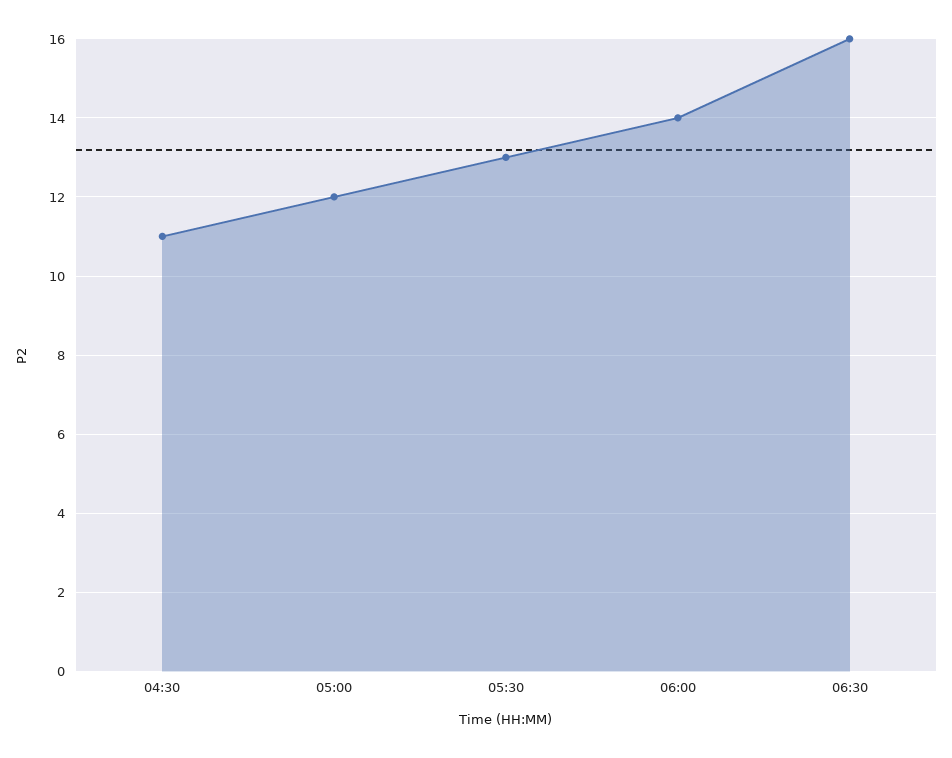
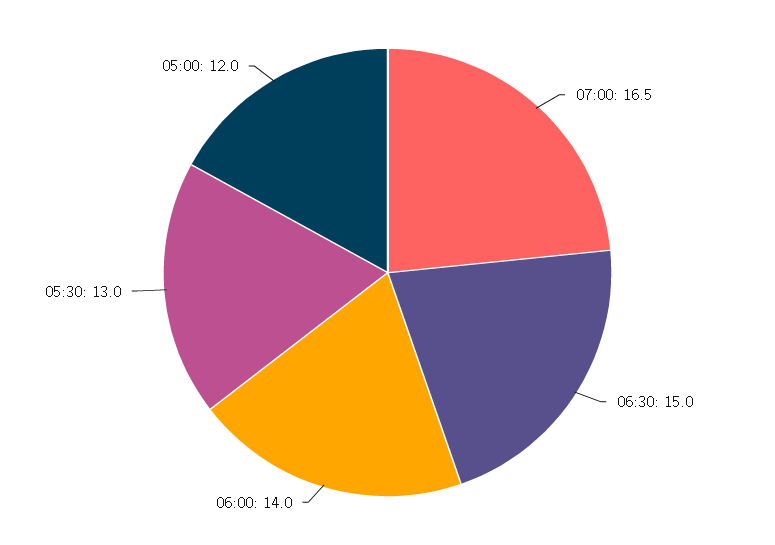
04:30: 11 -> none
06:30: 16 -> 15
07:00: none -> 16.5

